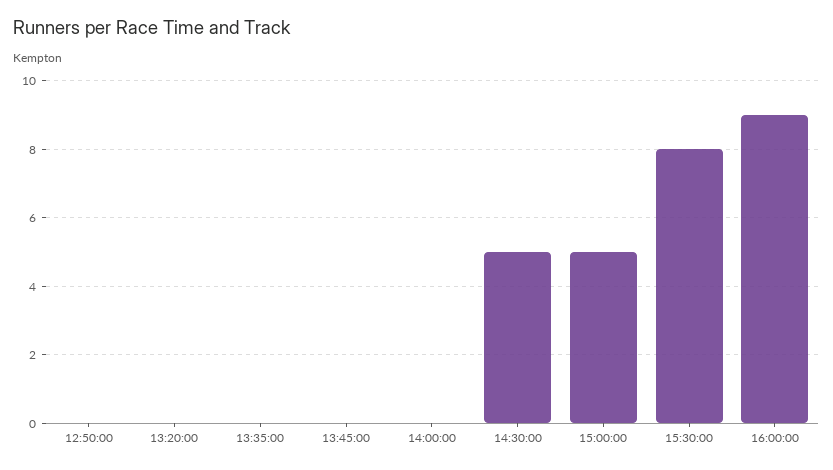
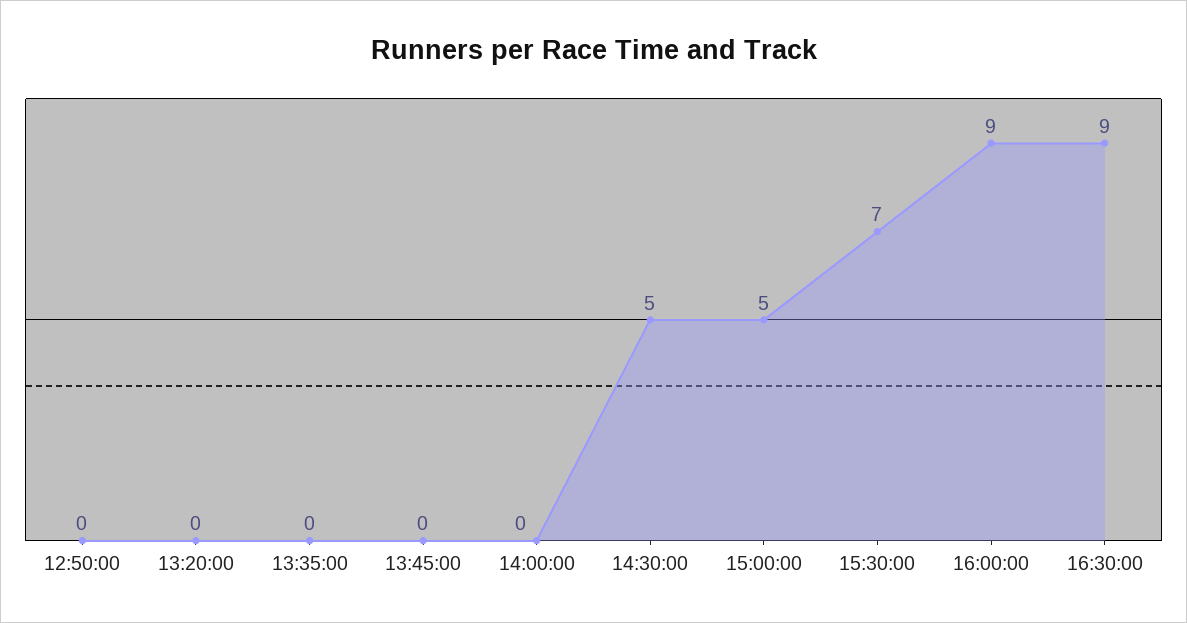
15:30:00: 8 -> 7
16:30:00: none -> 9

